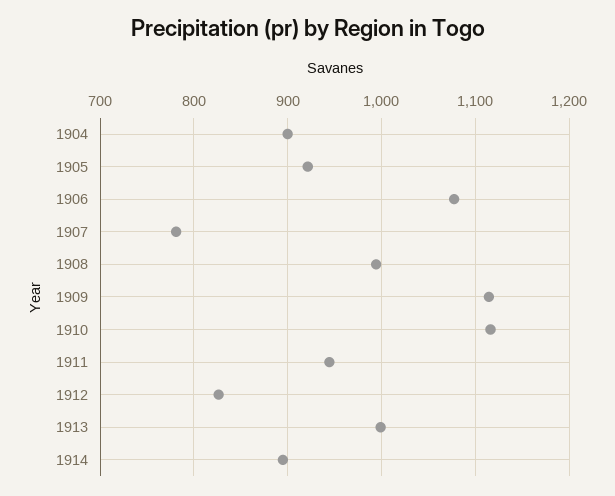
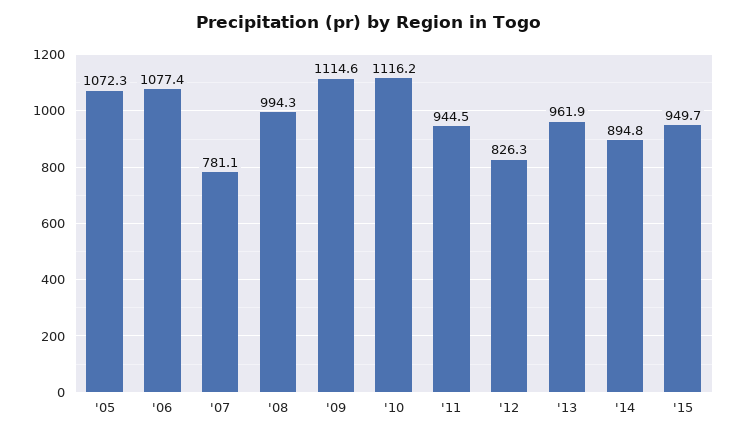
1904: 900 -> none
1905: 920 -> 1072.3
1913: 1000 -> 961.9
'15: none -> 949.7

